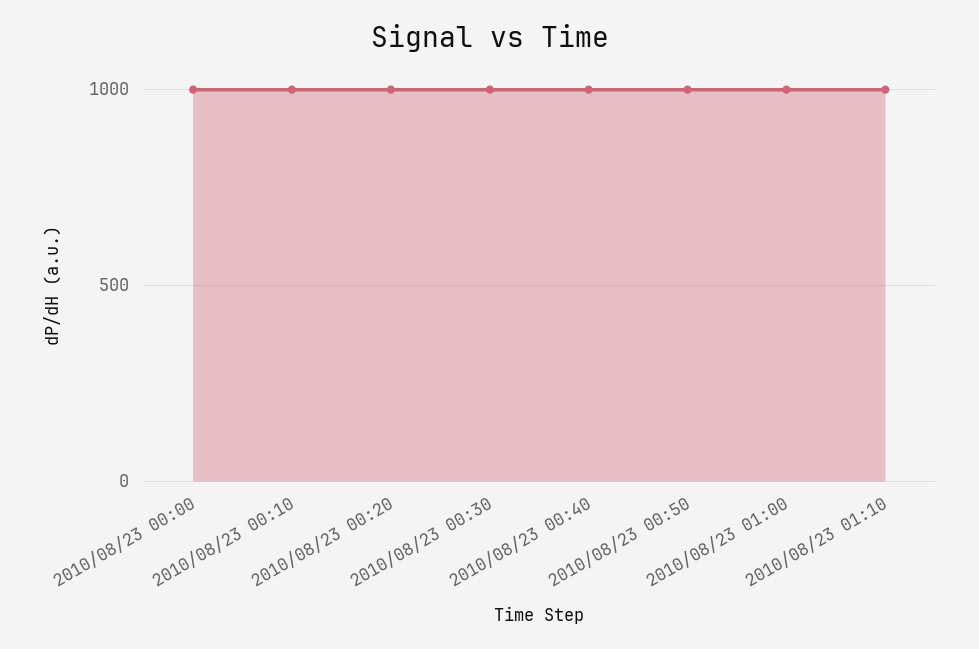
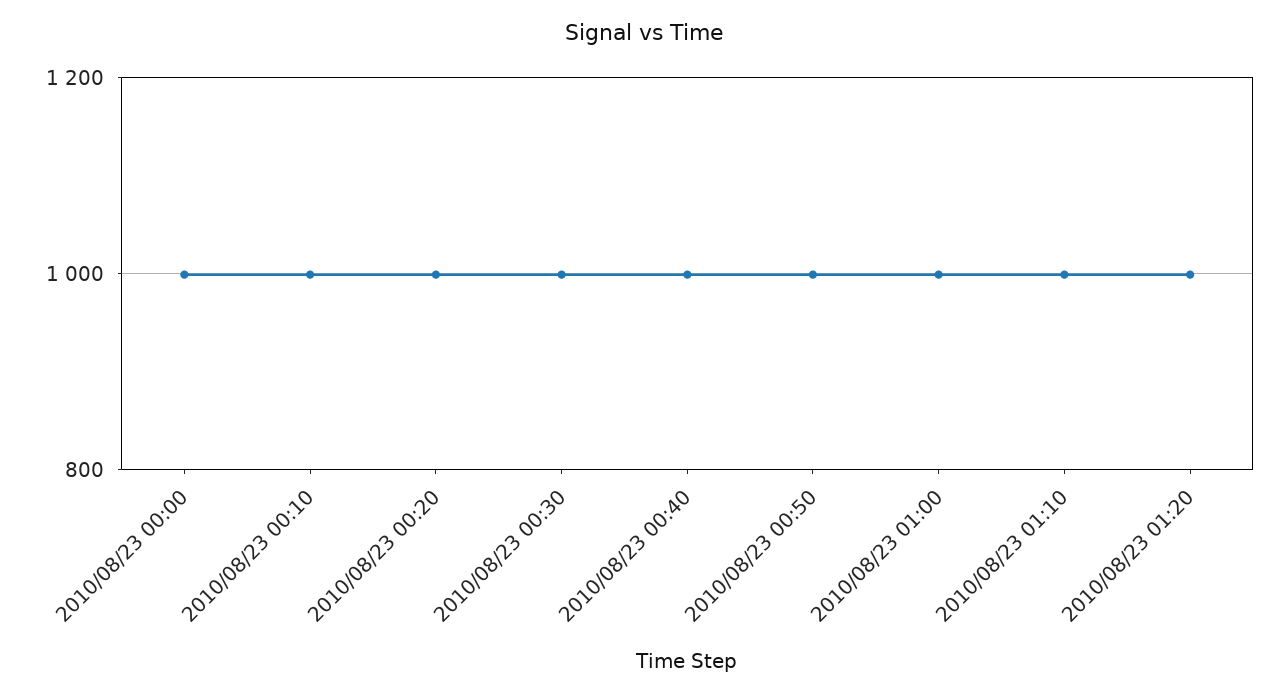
2010/08/23 01:20: none -> 1000

